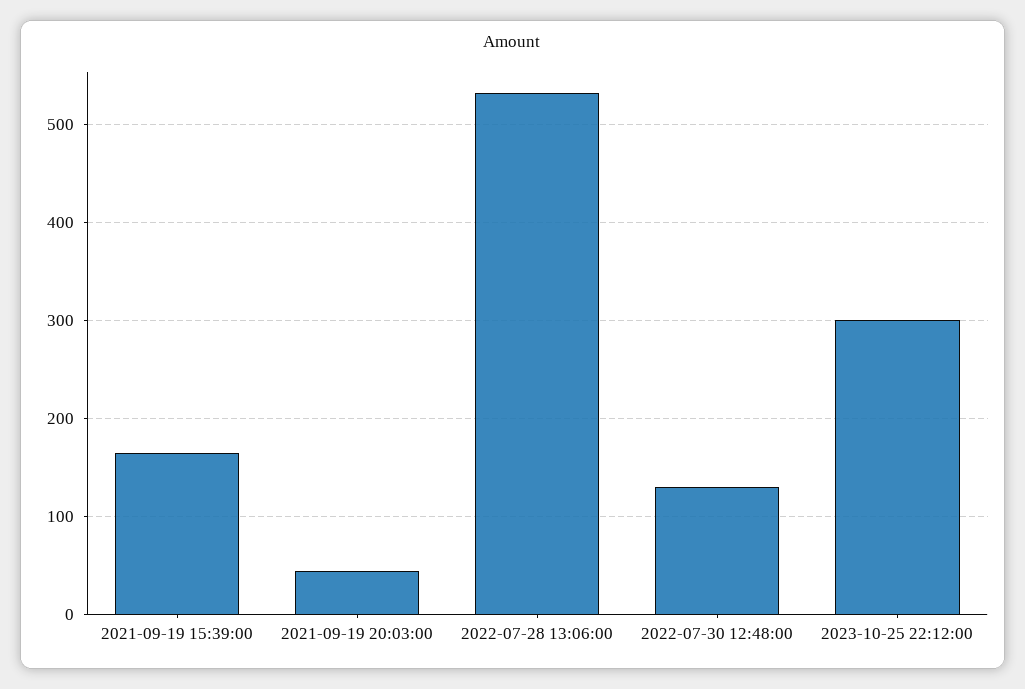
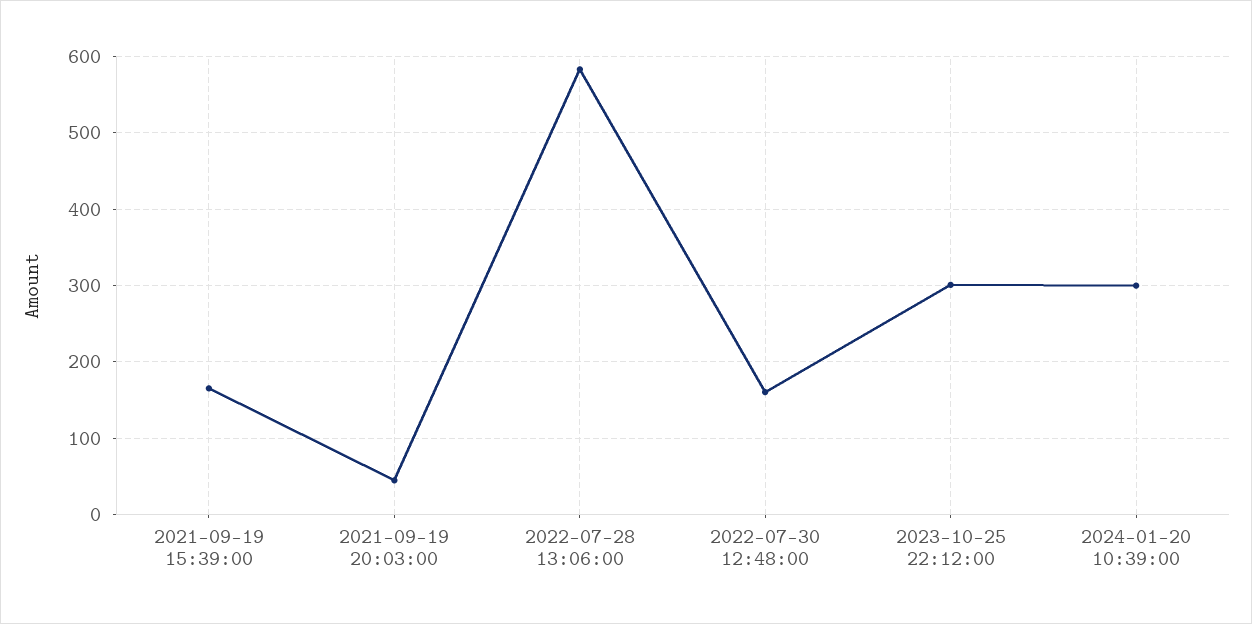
2022-07-28 13:06:00: 530 -> 580
2022-07-30 12:48:00: 130 -> 160
2024-01-20 10:39:00: none -> 300

